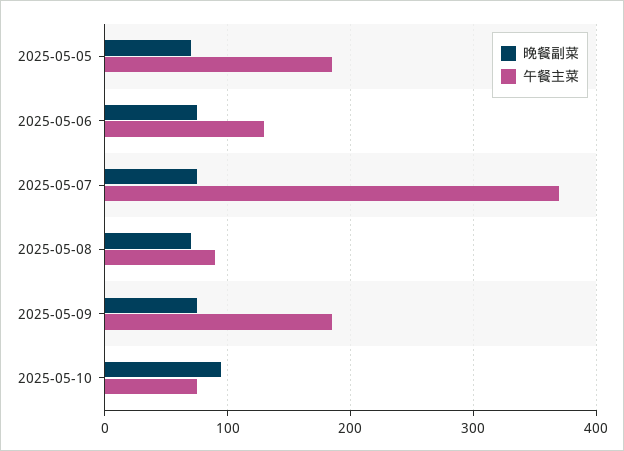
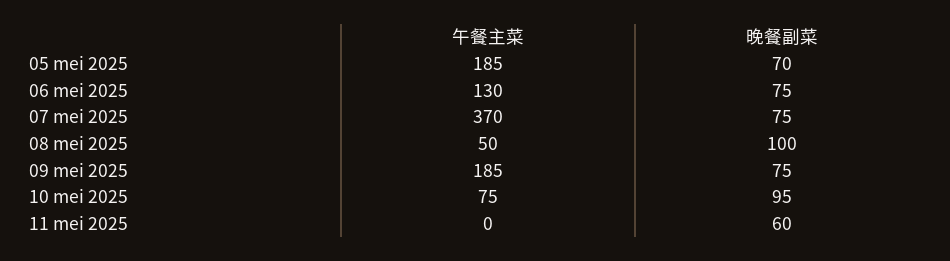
晚餐副菜, 2025-05-08: 70 -> 100
午餐主菜, 2025-05-08: 90 -> 50
午餐主菜, 11 mei 2025: none -> 0
晚餐副菜, 11 mei 2025: none -> 60

